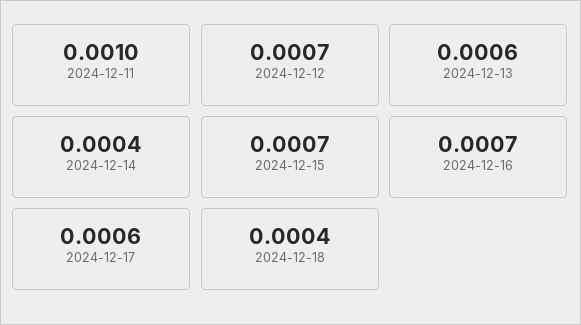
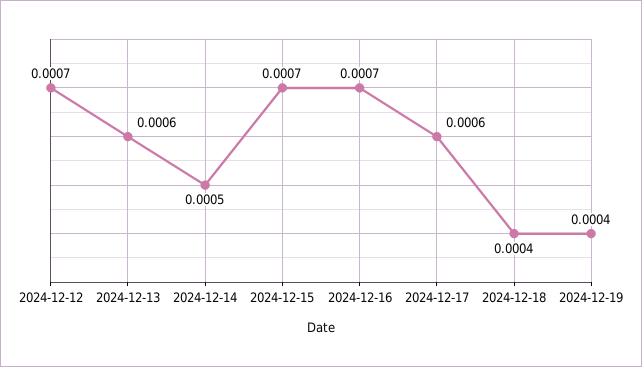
2024-12-11: 0.001 -> none
2024-12-14: 0.0004 -> 0.0005
2024-12-19: none -> 0.0004

